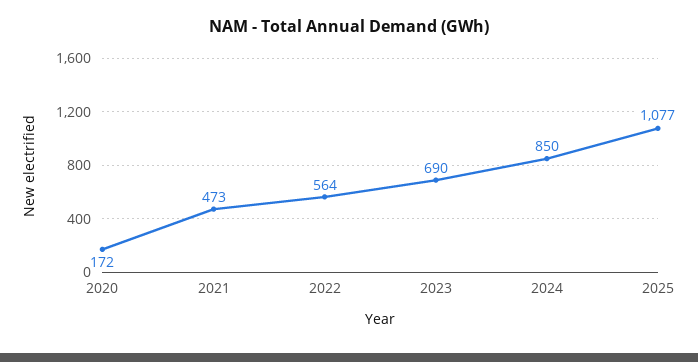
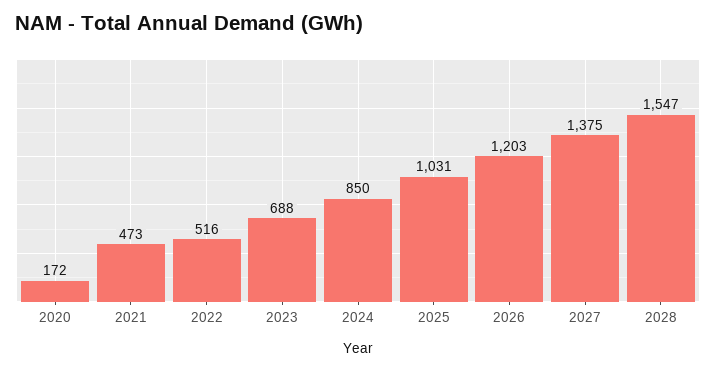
2022: 564 -> 516
2023: 690 -> 688
2025: 1077 -> 1031
2026: none -> 1203
2027: none -> 1375
2028: none -> 1547

